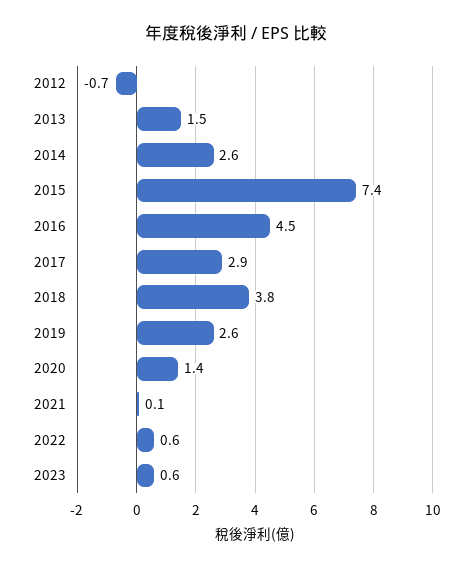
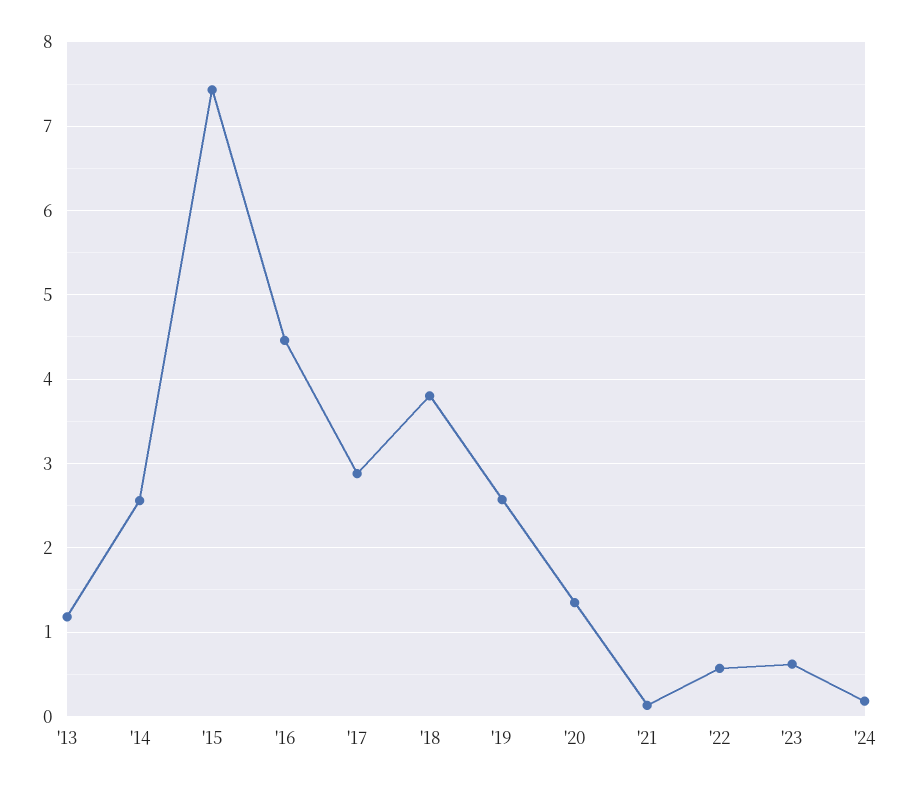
2012: -0.7 -> none
2013: 1.5 -> 1.2
'24: none -> 0.2

